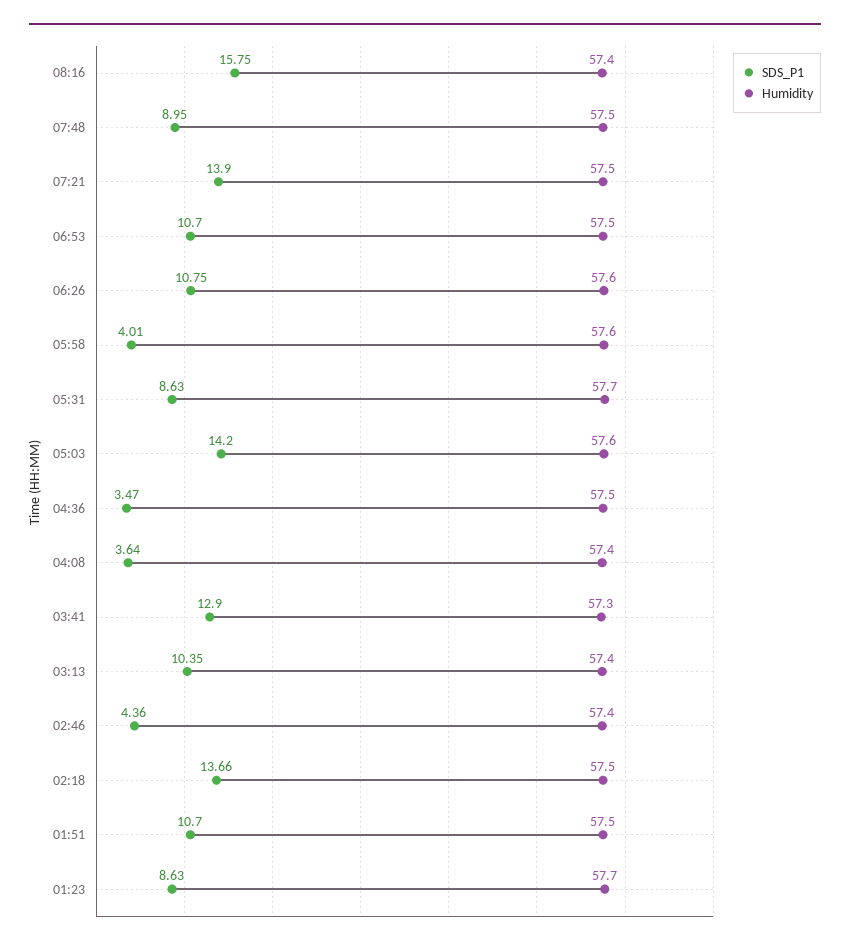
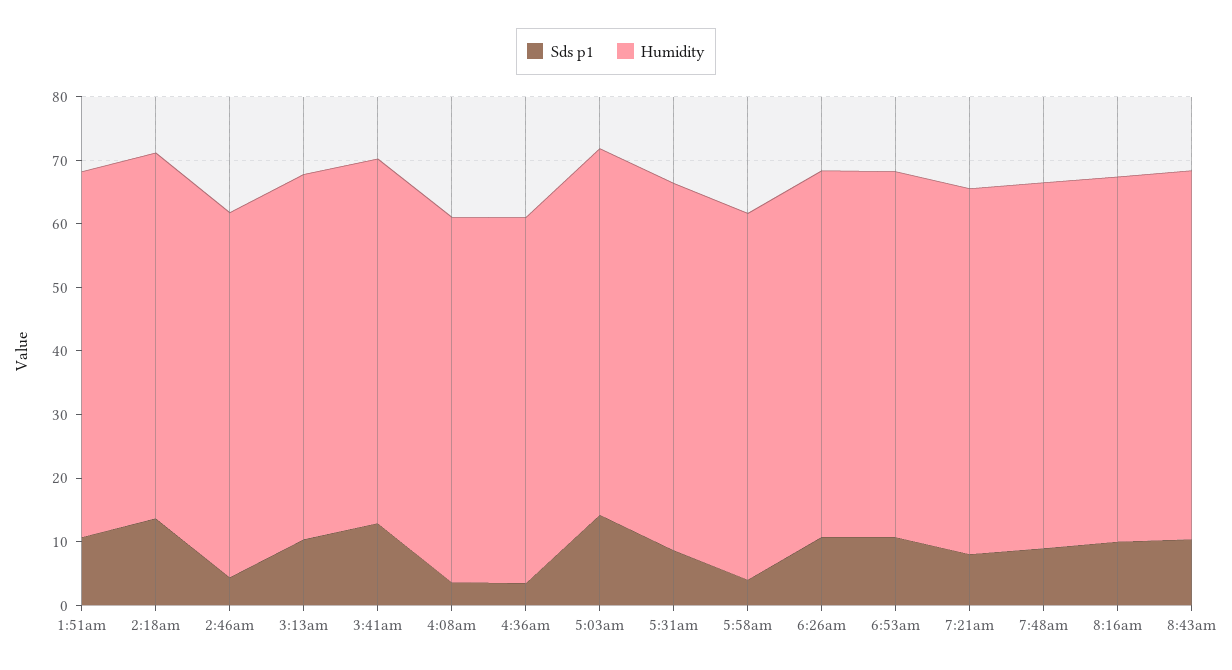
SDS_P1, 08:16: 15.75 -> 10
SDS_P1, 07:21: 13.9 -> 8
SDS_P1, 01:23: 8.63 -> none
Humidity, 01:23: 57.7 -> none
SDS_P1, 8:43am: none -> 10
Humidity, 8:43am: none -> 58

